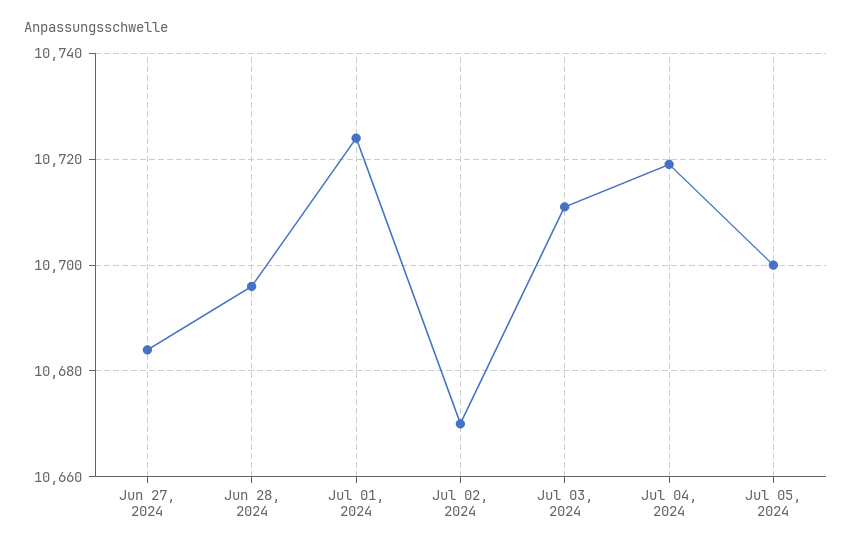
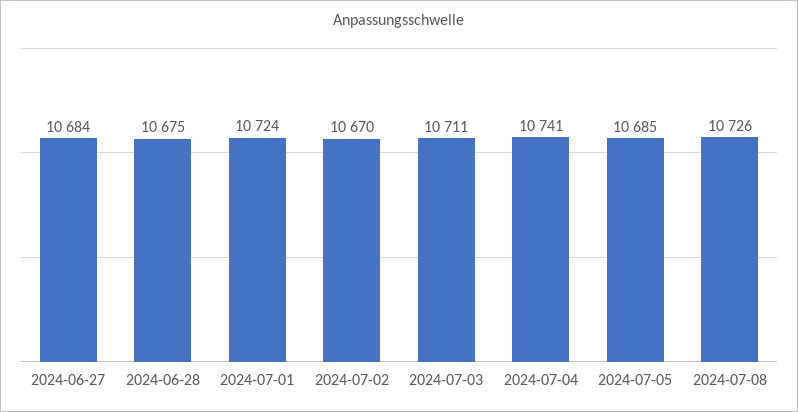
Jun 28, 2024: 10695 -> 10675
Jul 04, 2024: 10720 -> 10741
Jul 05, 2024: 10700 -> 10685
2024-07-08: none -> 10726

